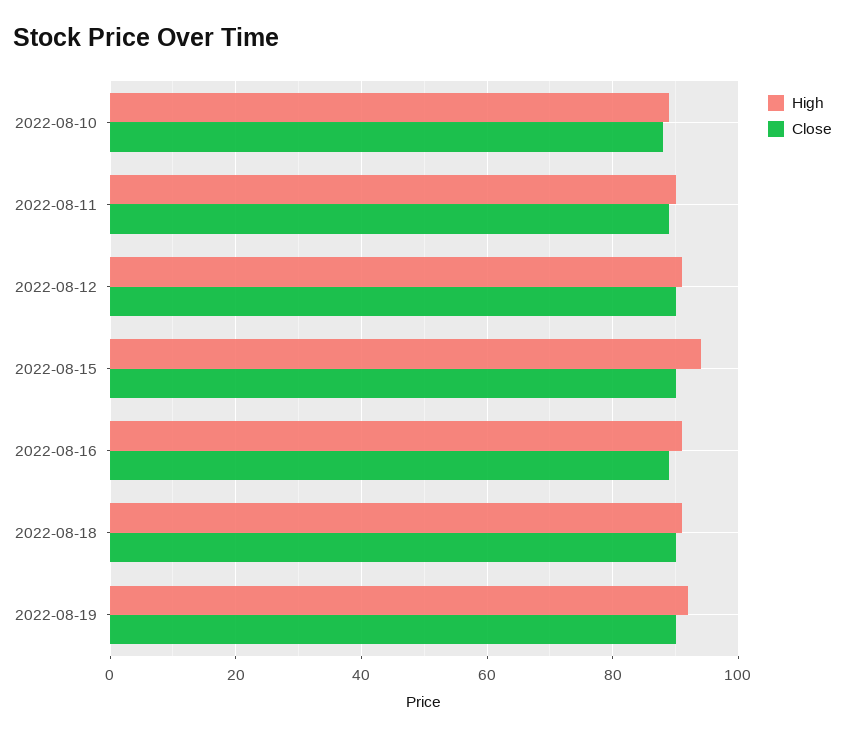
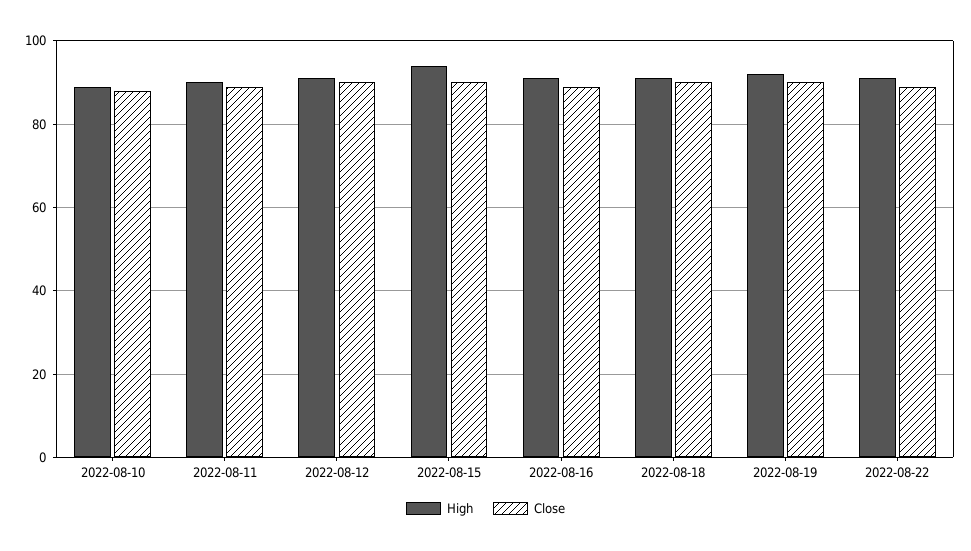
High, 2022-08-22: none -> 90
Close, 2022-08-22: none -> 90

